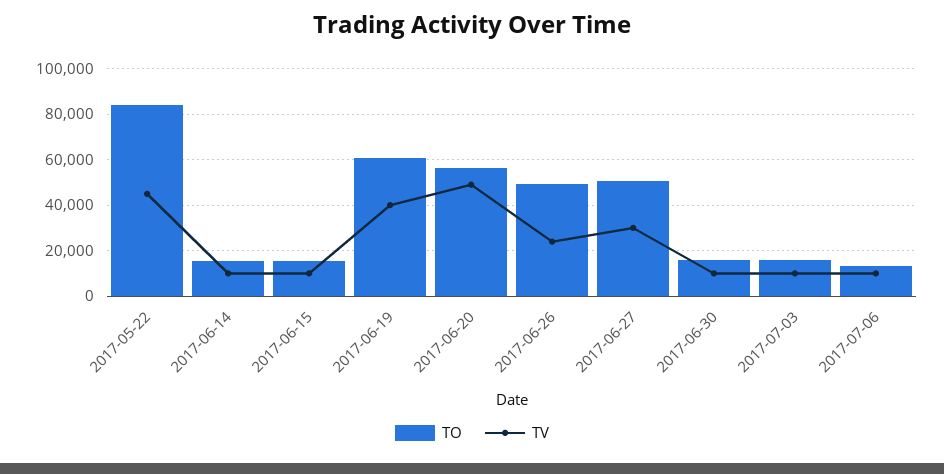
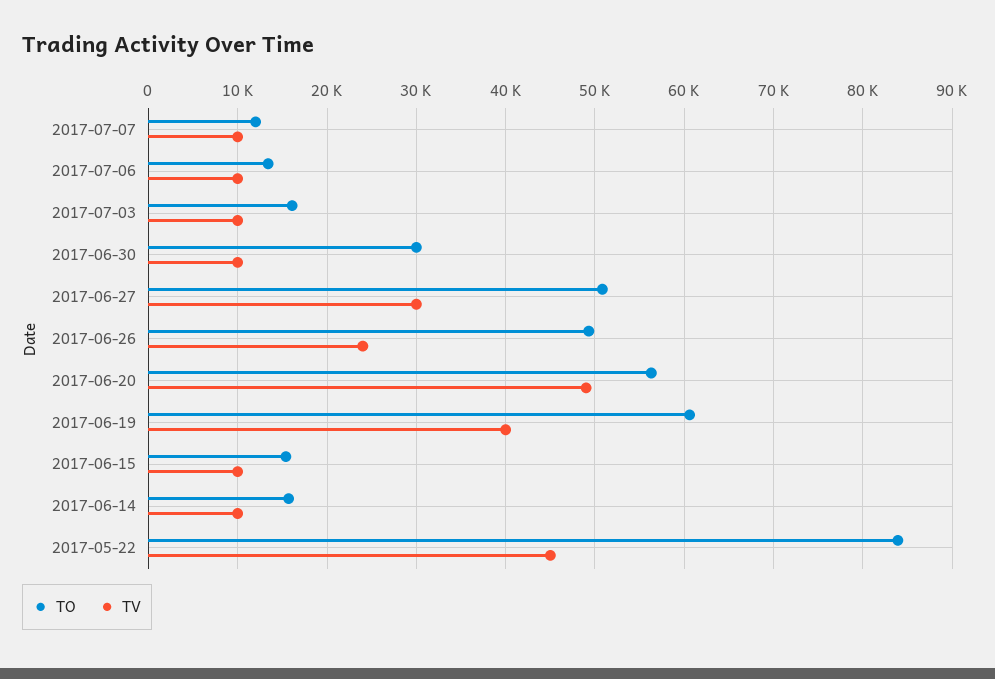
TO, 2017-06-30: 15000 -> 30000
TO, 2017-07-07: none -> 12000
TV, 2017-07-07: none -> 10000

